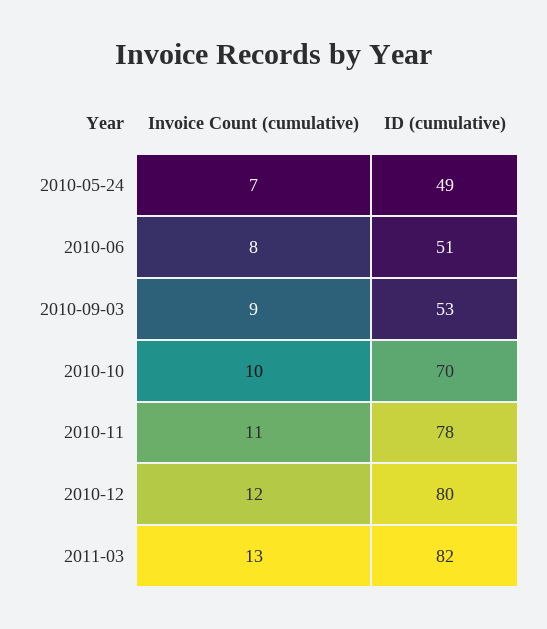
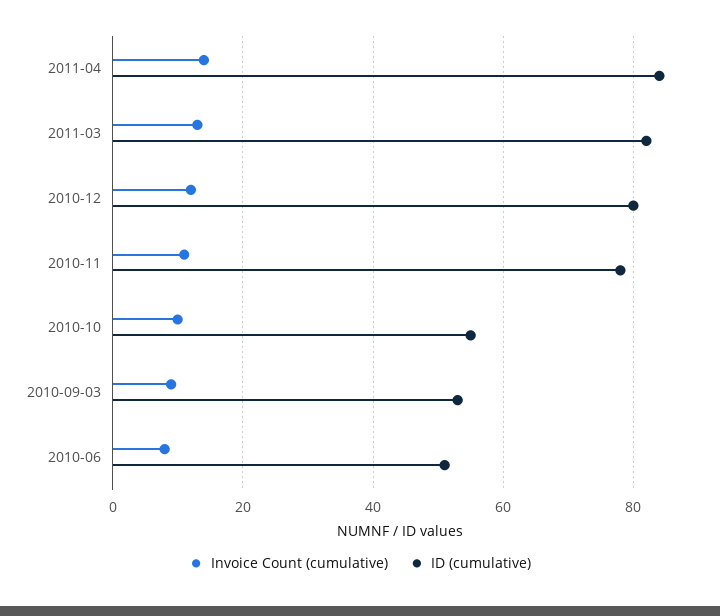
Invoice Count (cumulative), 2010-05-24: 7 -> none
ID (cumulative), 2010-05-24: 49 -> none
ID (cumulative), 2010-10: 70 -> 55
Invoice Count (cumulative), 2011-04: none -> 15
ID (cumulative), 2011-04: none -> 85

